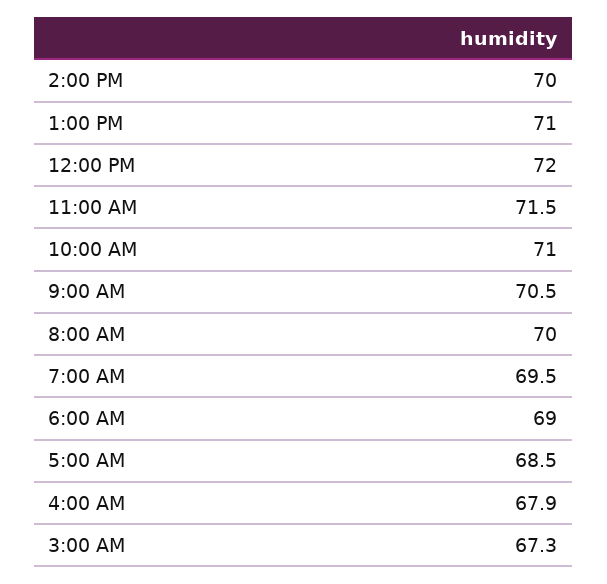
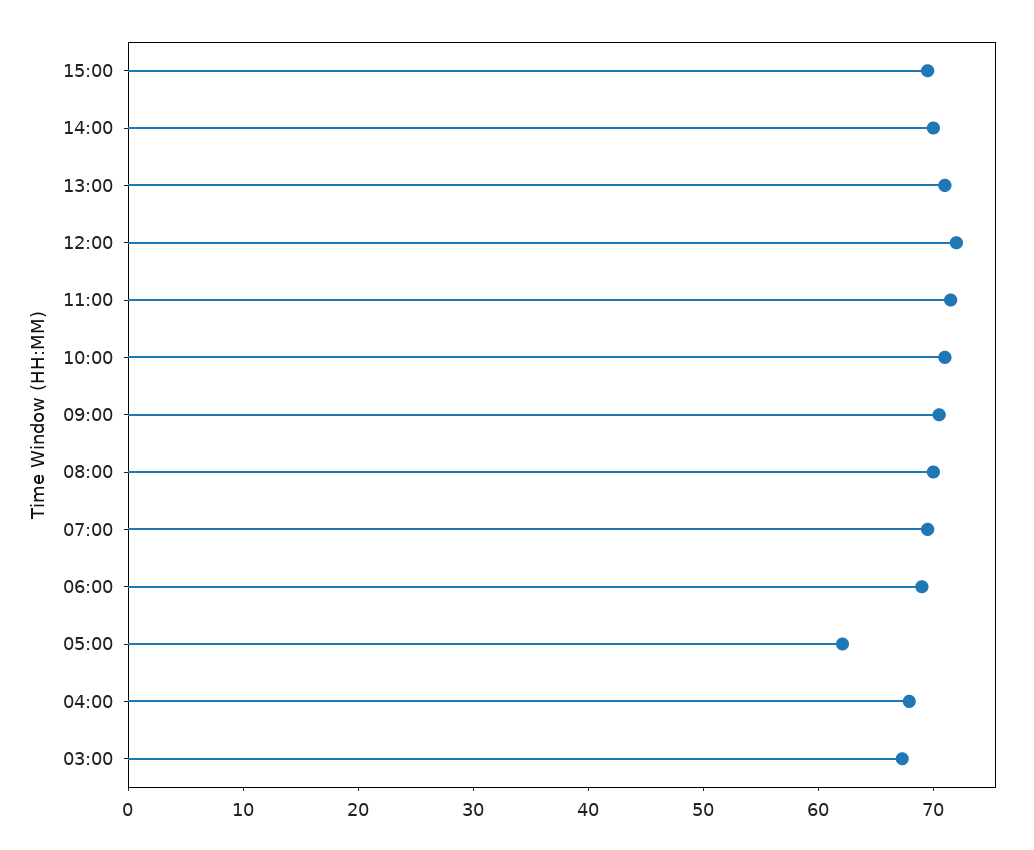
5:00 AM: 68.5 -> 62
15:00: none -> 70

